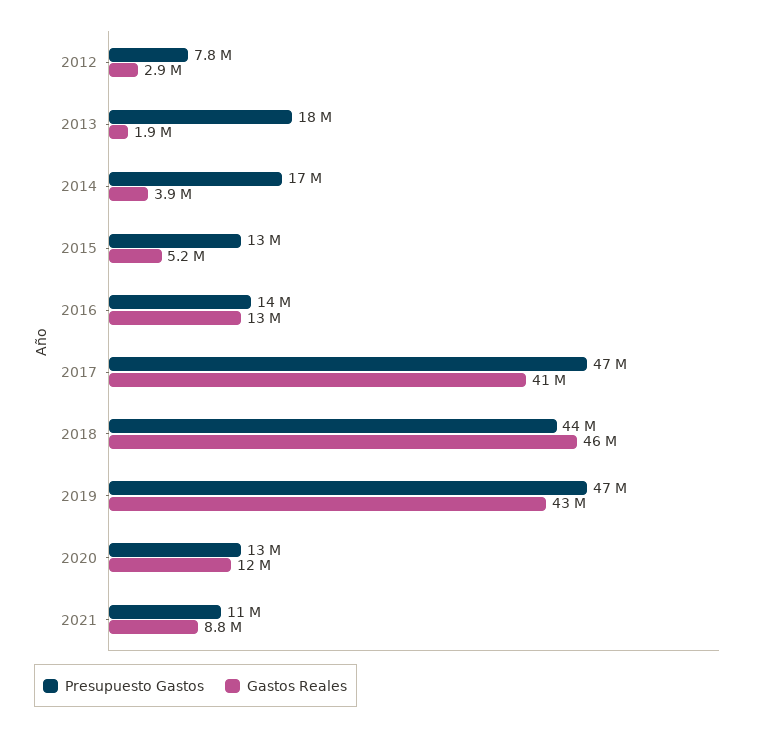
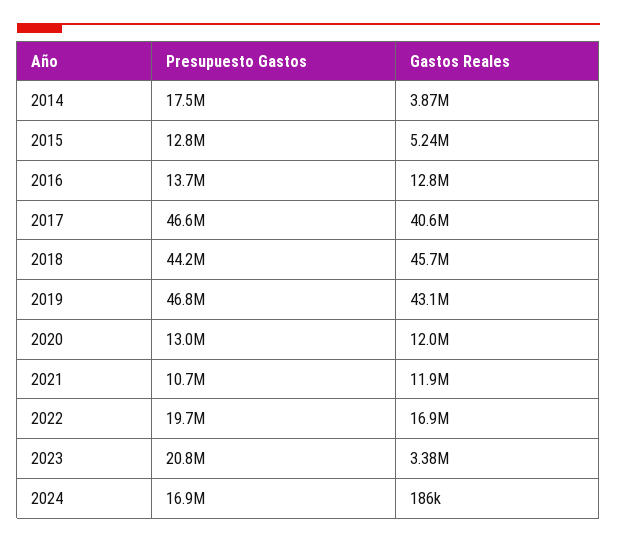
Presupuesto Gastos, 2012: 7800000 -> none
Gastos Reales, 2012: 2900000 -> none
Presupuesto Gastos, 2013: 18000000 -> none
Gastos Reales, 2013: 1900000 -> none
Gastos Reales, 2021: 8800000 -> 11900000
Presupuesto Gastos, 2022: none -> 19700000
Gastos Reales, 2022: none -> 16900000
Presupuesto Gastos, 2023: none -> 20800000
Gastos Reales, 2023: none -> 3380000
Presupuesto Gastos, 2024: none -> 16900000
Gastos Reales, 2024: none -> 186000

